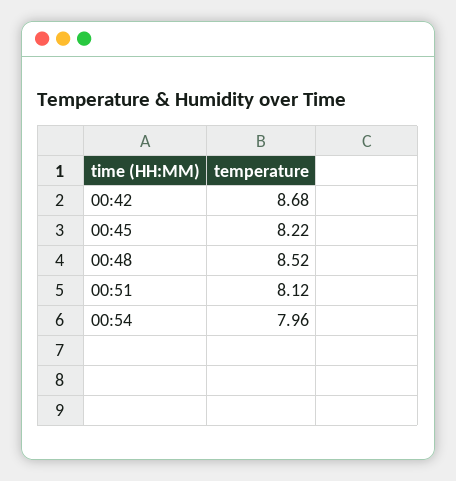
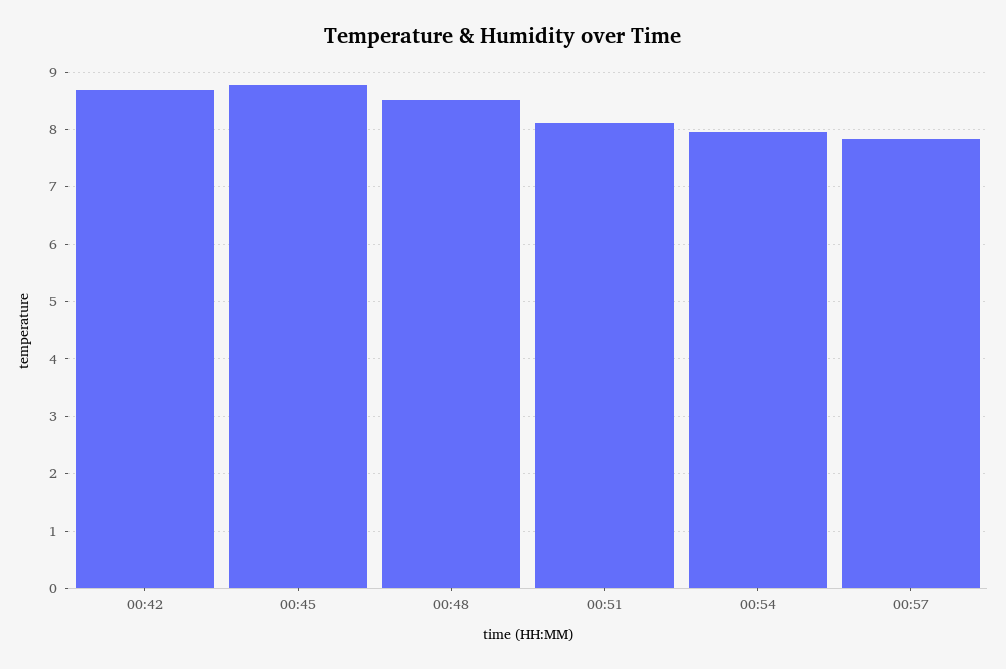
00:45: 8.22 -> 8.8
00:57: none -> 7.8

